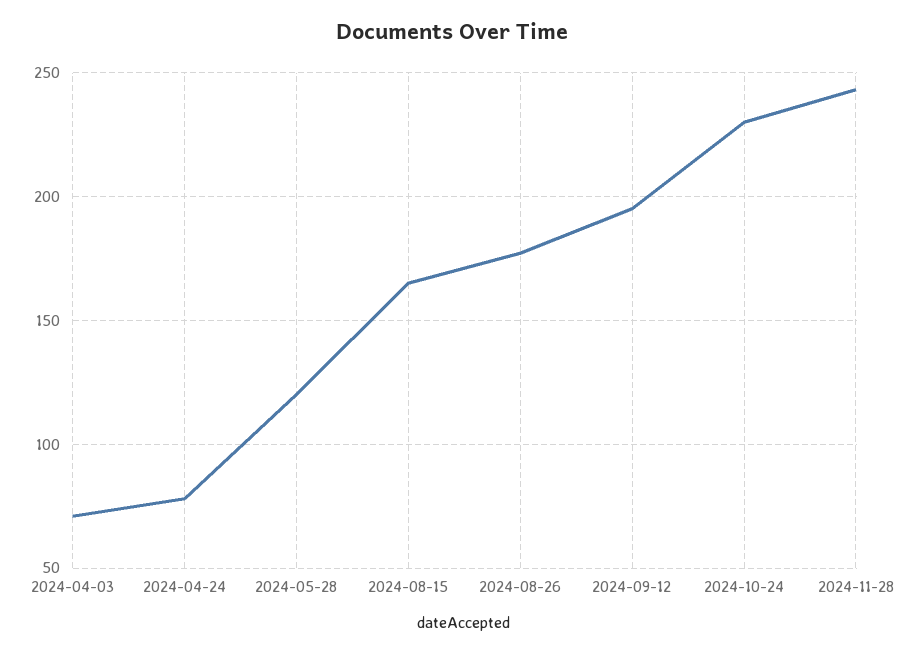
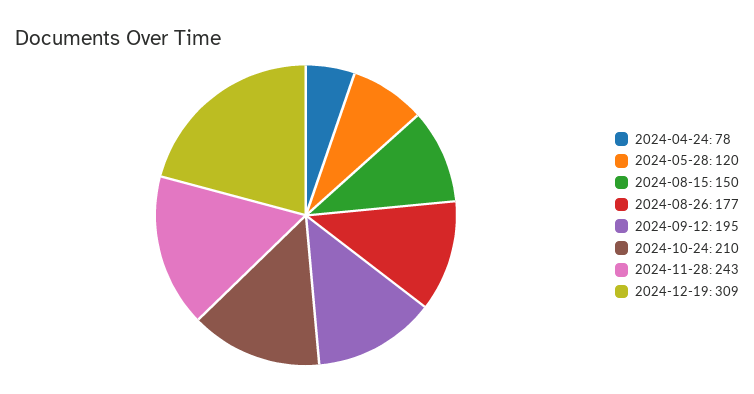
2024-04-03: 70 -> none
2024-08-15: 165 -> 150
2024-10-24: 230 -> 210
2024-12-19: none -> 309

